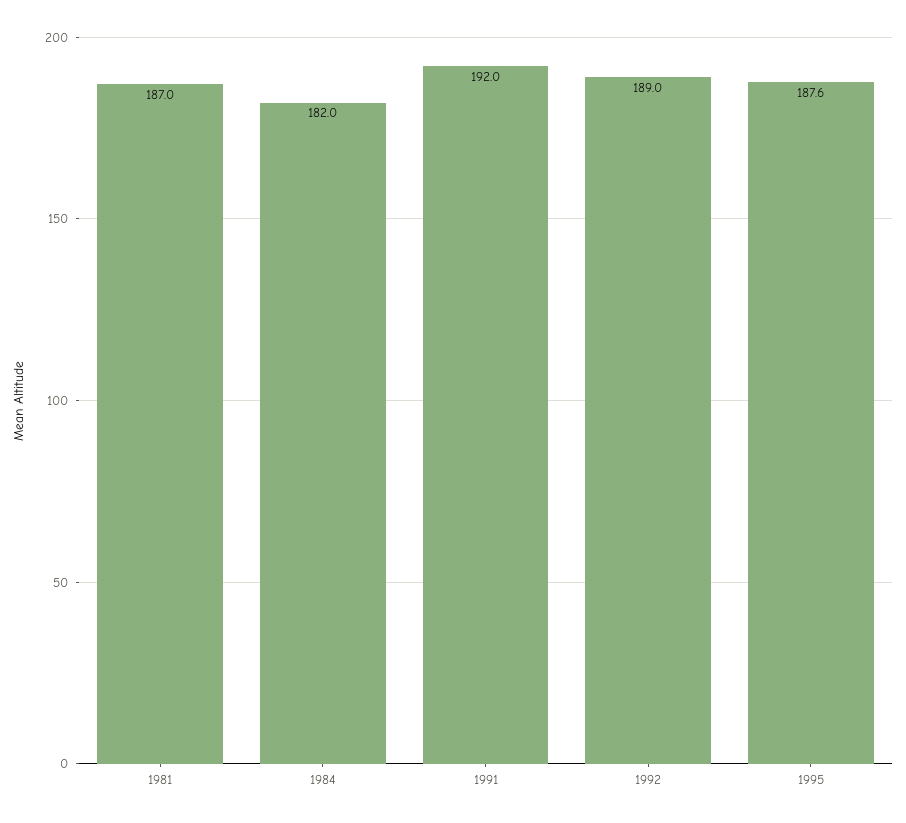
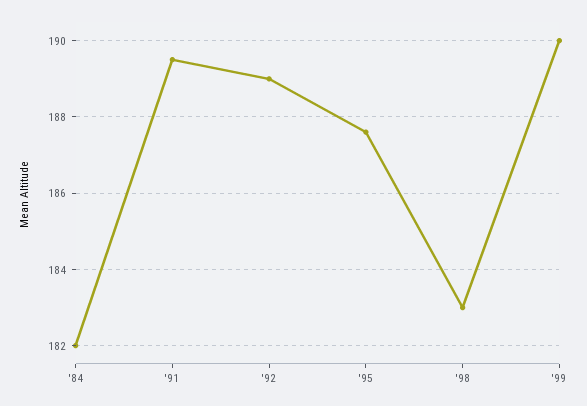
1981: 187 -> none
1991: 192 -> 189.5
'98: none -> 183
'99: none -> 190

